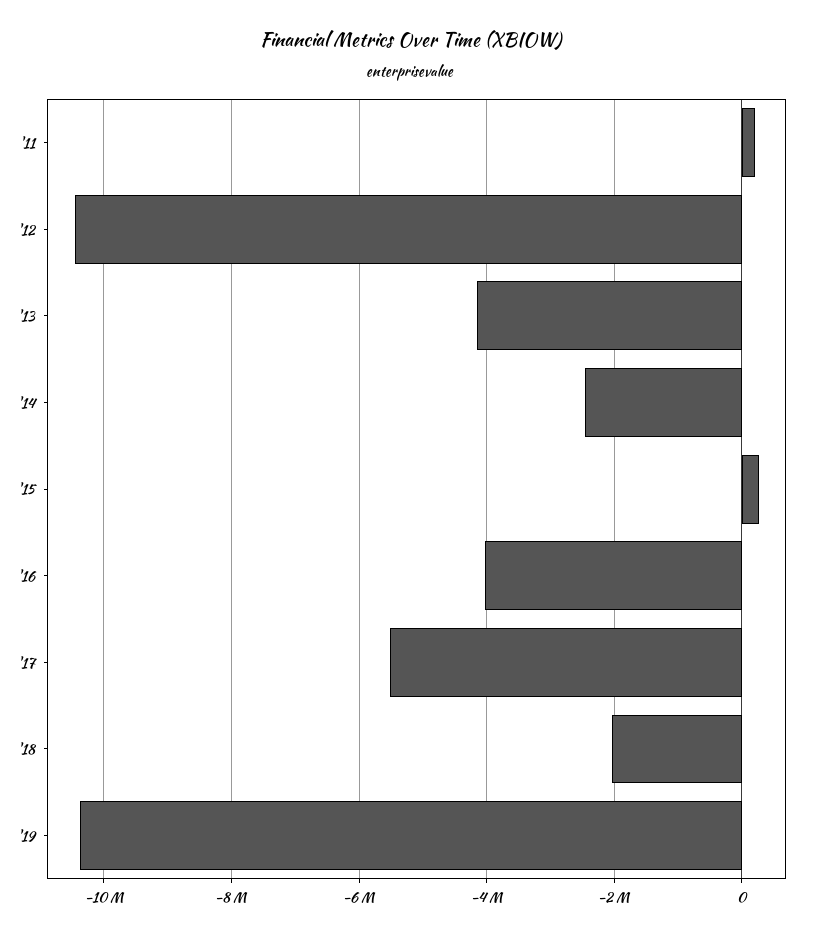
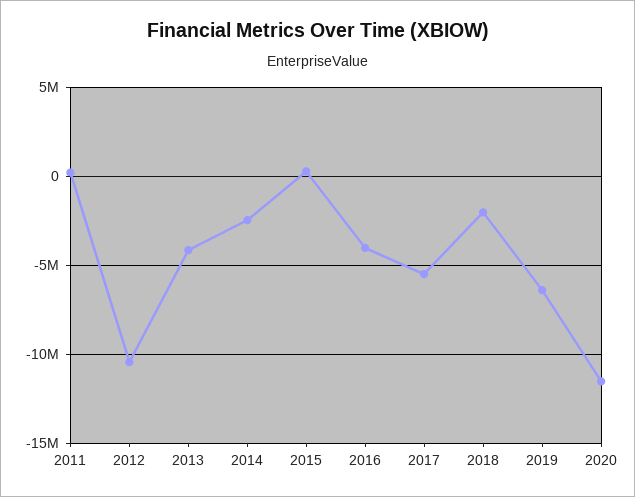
'19: -10400000 -> -6500000
2020: none -> -11500000

